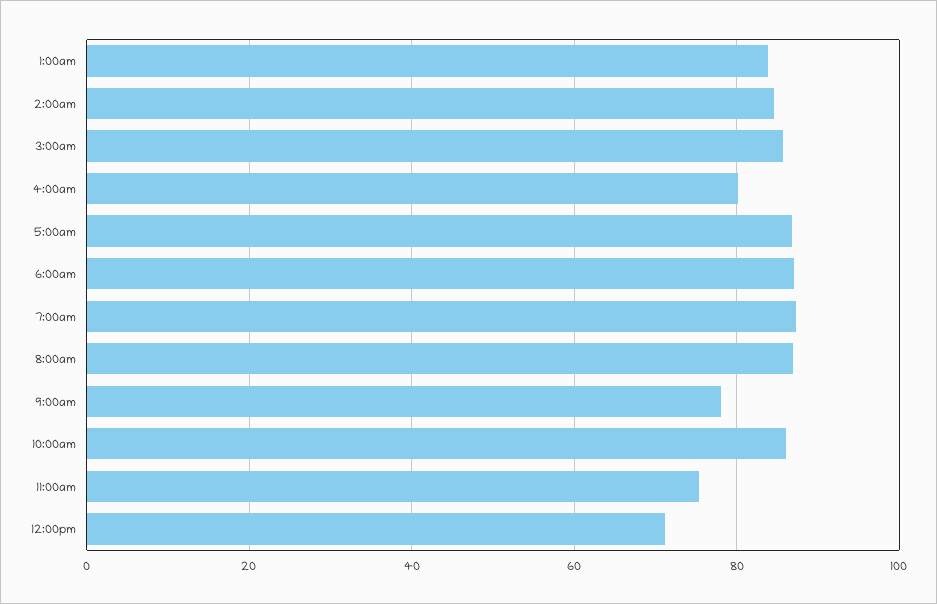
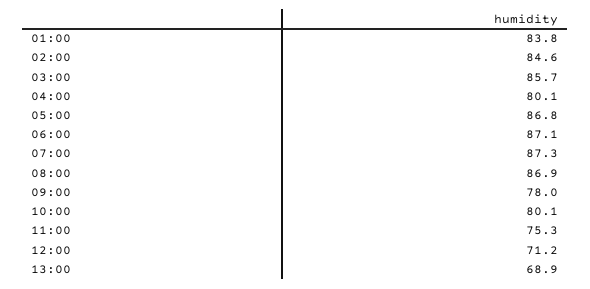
10:00am: 86 -> 80.1
13:00: none -> 68.9

